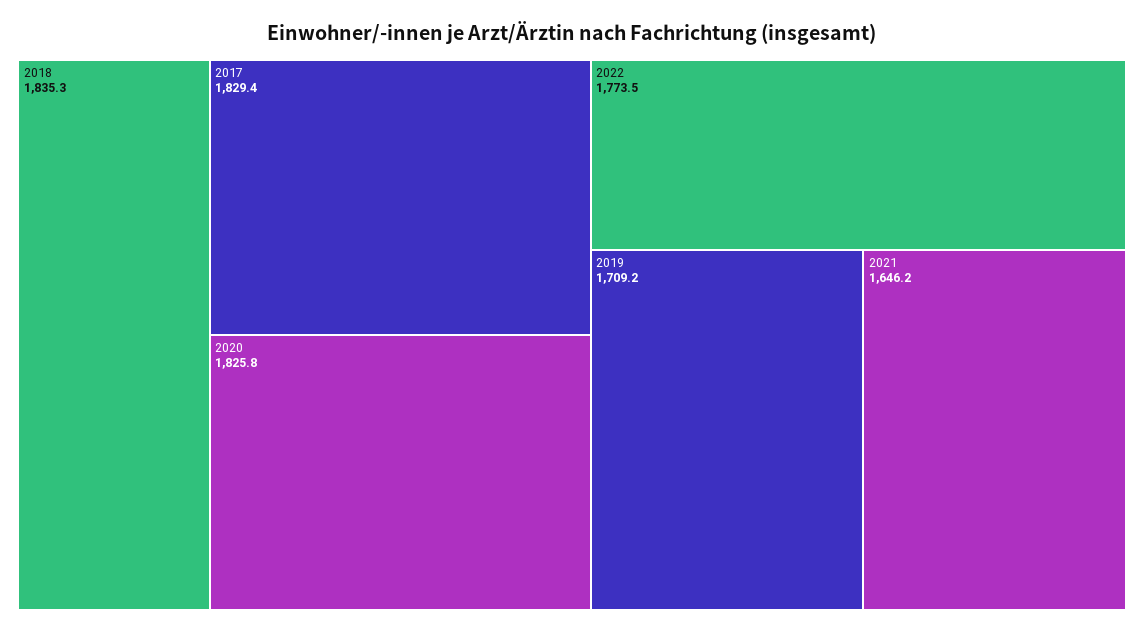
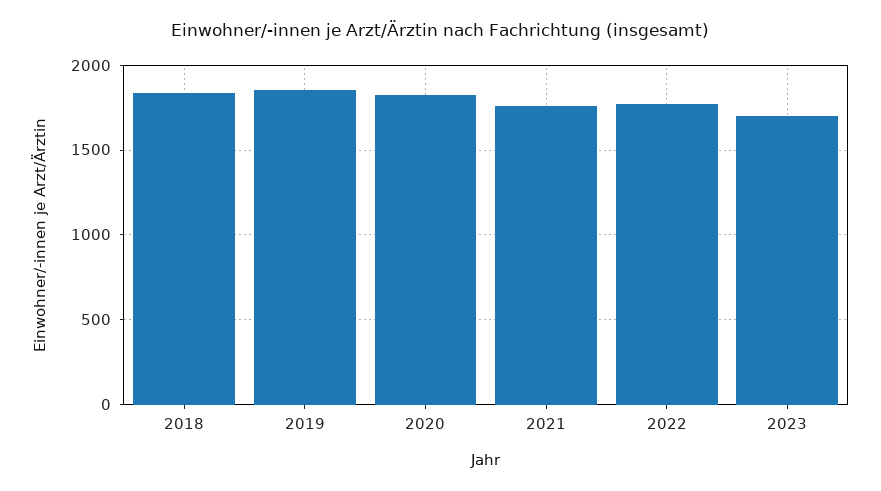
2017: 1829.4 -> none
2019: 1709.2 -> 1850
2021: 1646.2 -> 1750
2023: none -> 1700

